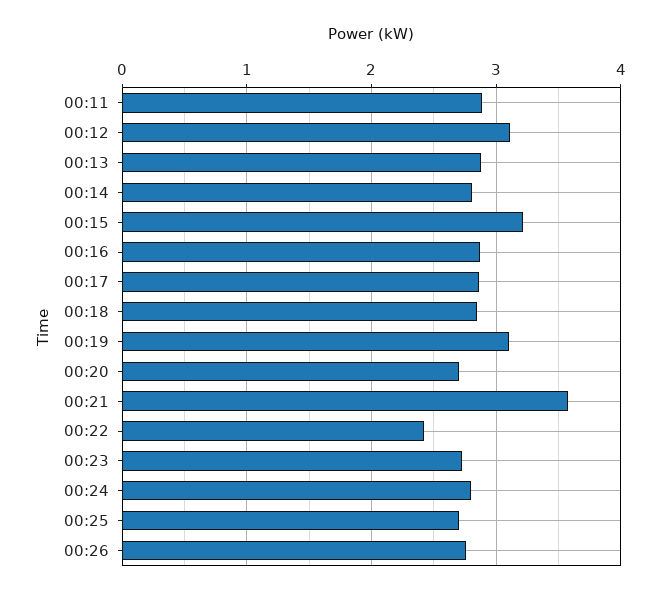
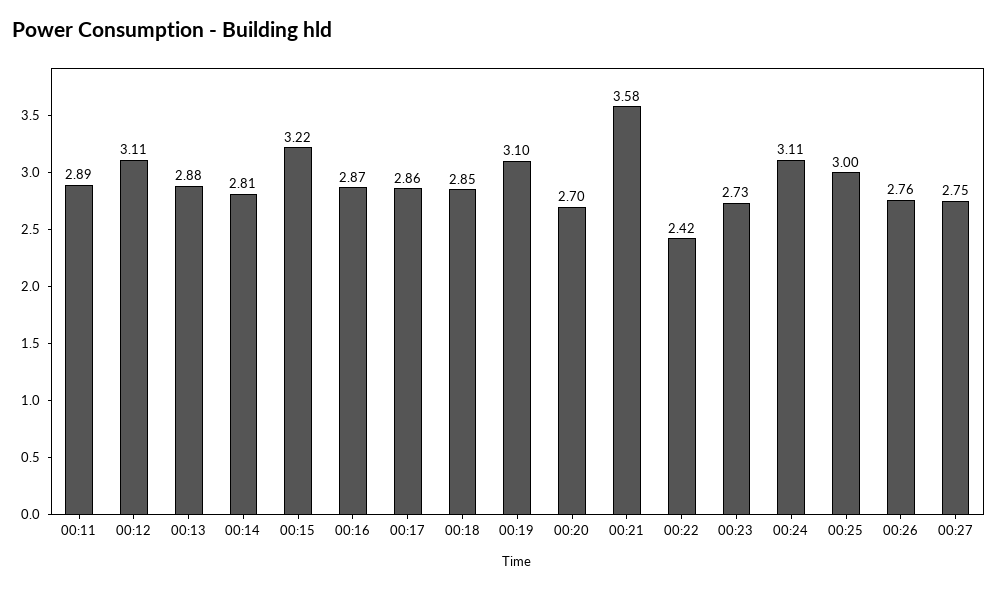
00:24: 2.8 -> 3.11
00:25: 2.7 -> 3
00:27: none -> 2.75

